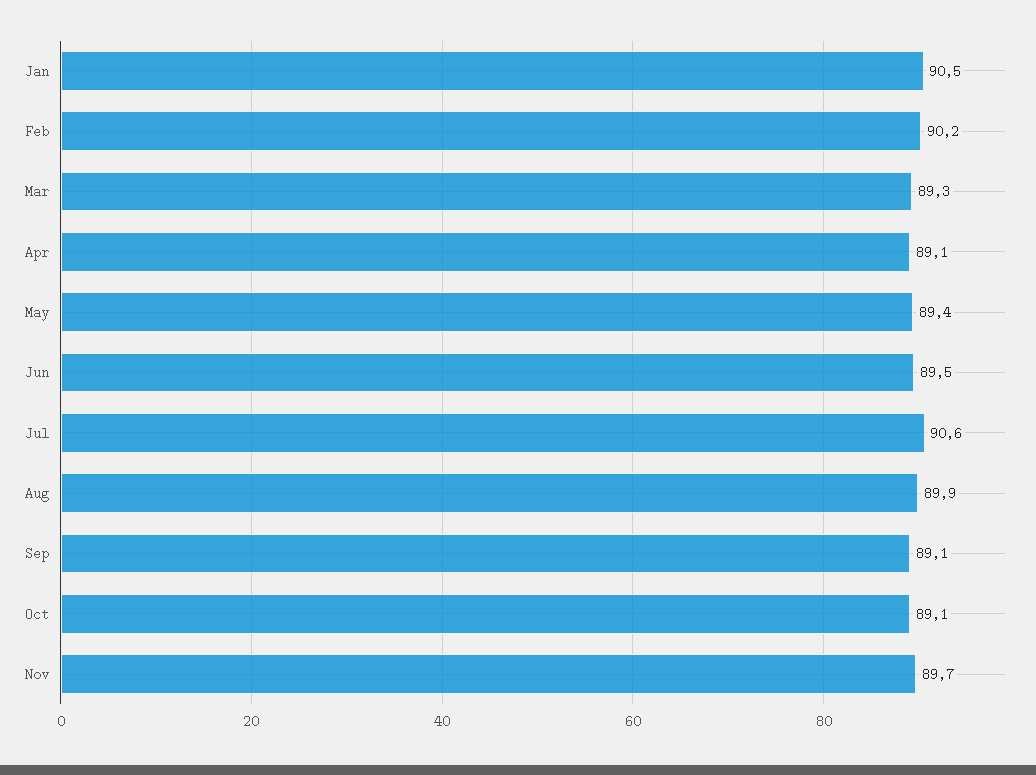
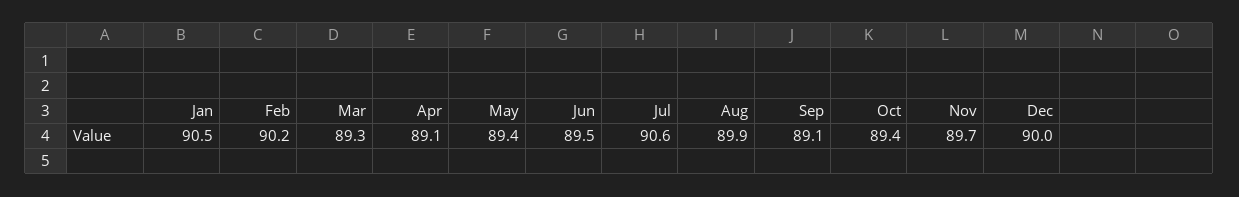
Oct: 89.1 -> 89.4
Dec: none -> 90

